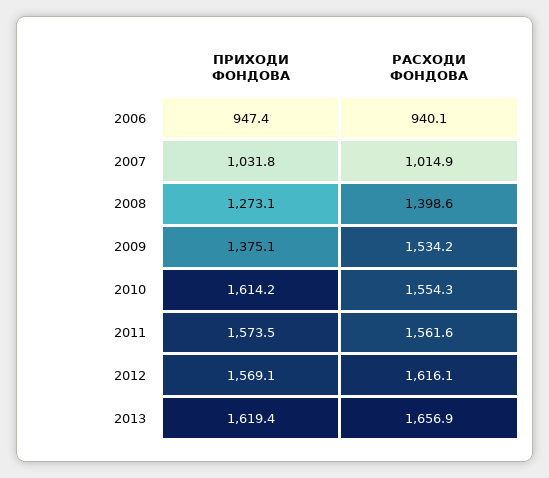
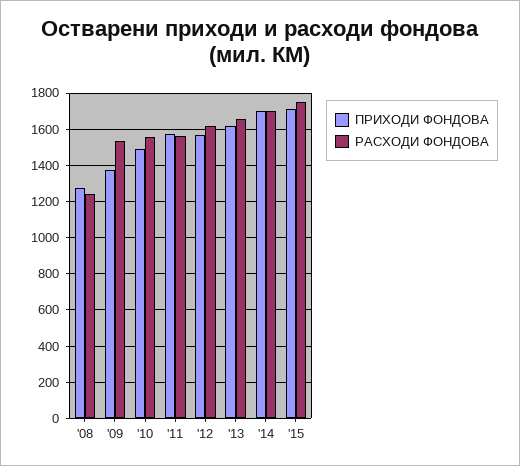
ПРИХОДИ ФОНДОВА, 2006: 947.4 -> none
РАСХОДИ ФОНДОВА, 2006: 940.1 -> none
ПРИХОДИ ФОНДОВА, 2007: 1031.8 -> none
РАСХОДИ ФОНДОВА, 2007: 1014.9 -> none
РАСХОДИ ФОНДОВА, 2008: 1398.6 -> 1250
ПРИХОДИ ФОНДОВА, 2010: 1614.2 -> 1500
ПРИХОДИ ФОНДОВА, '14: none -> 1700
РАСХОДИ ФОНДОВА, '14: none -> 1700
ПРИХОДИ ФОНДОВА, '15: none -> 1700
РАСХОДИ ФОНДОВА, '15: none -> 1750

